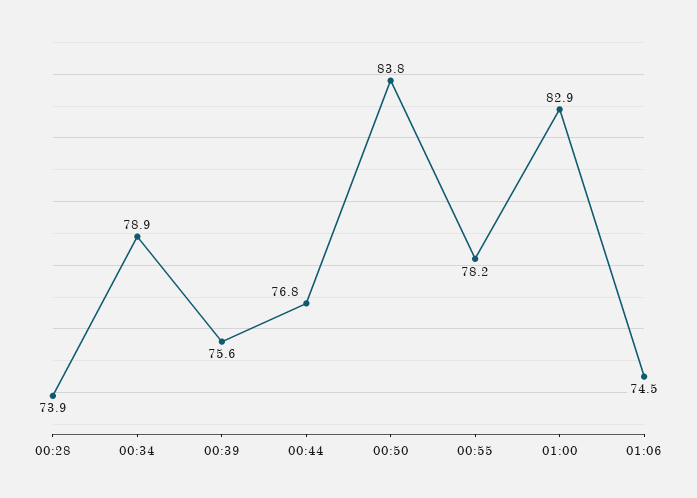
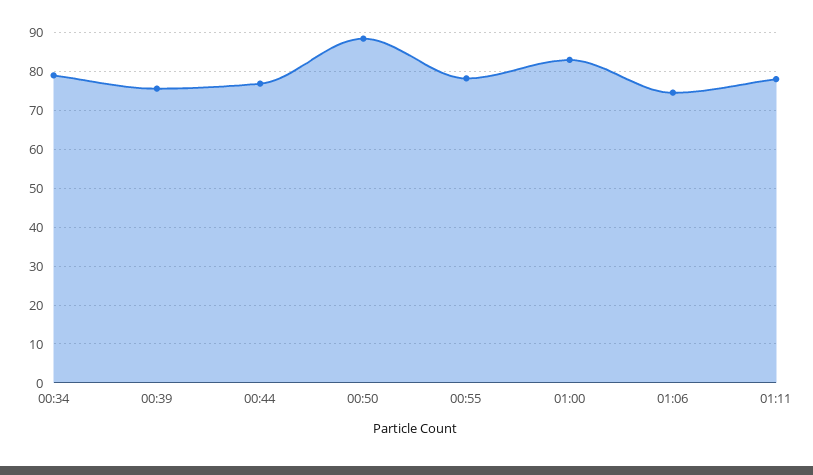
00:28: 73.9 -> none
00:50: 83.8 -> 88
01:11: none -> 78

